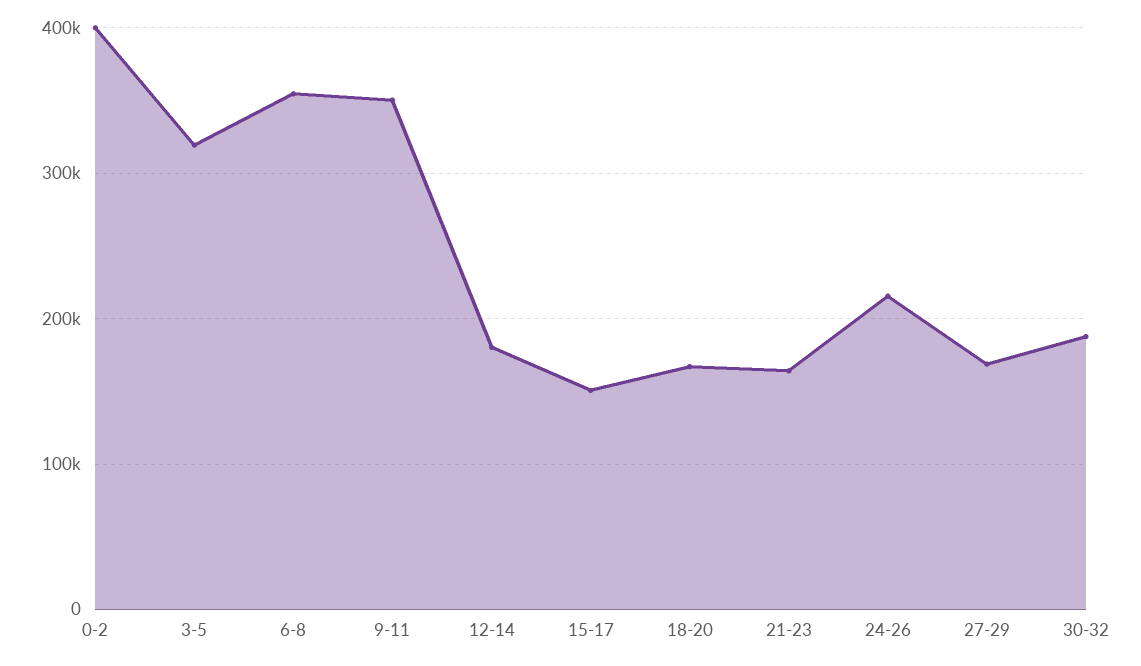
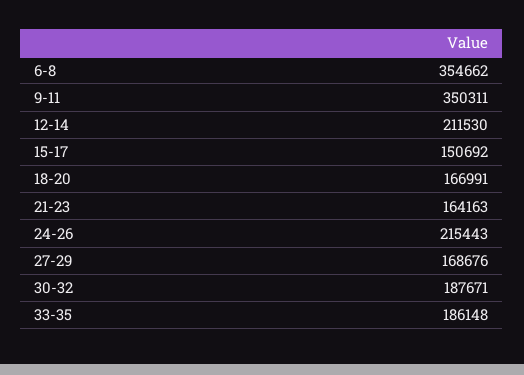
0-2: 400000 -> none
3-5: 320000 -> none
12-14: 180000 -> 211530
33-35: none -> 186148

